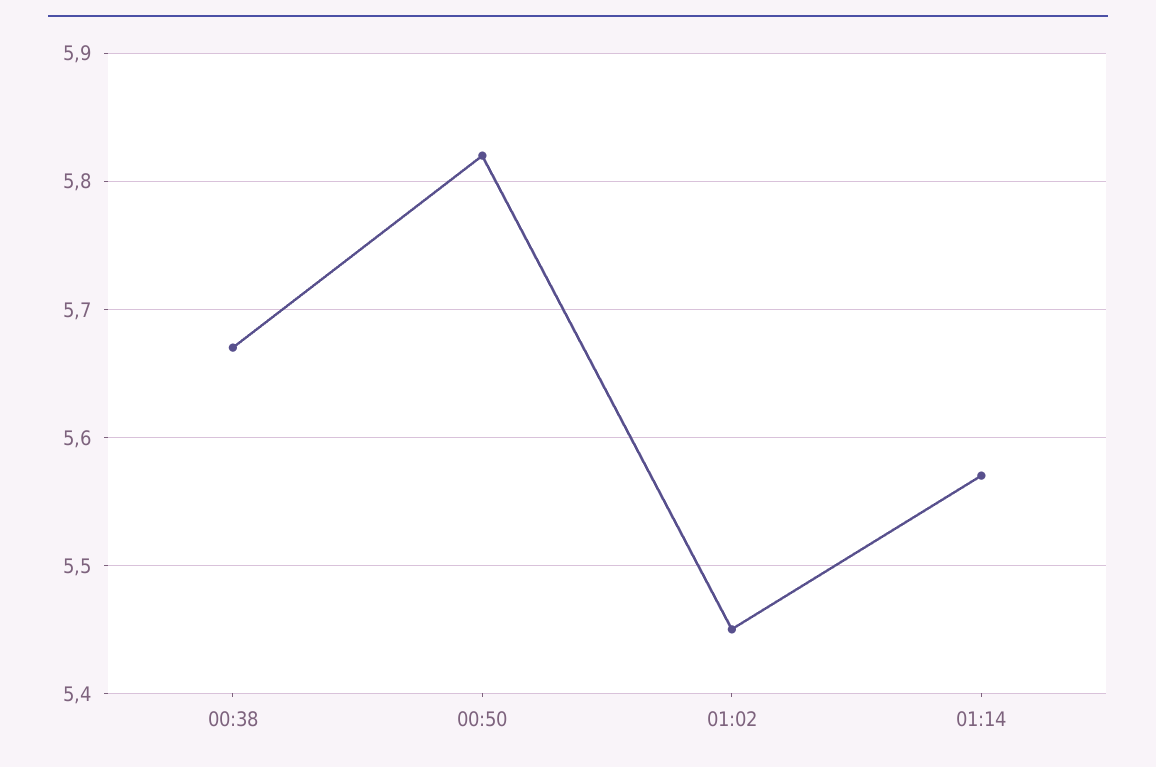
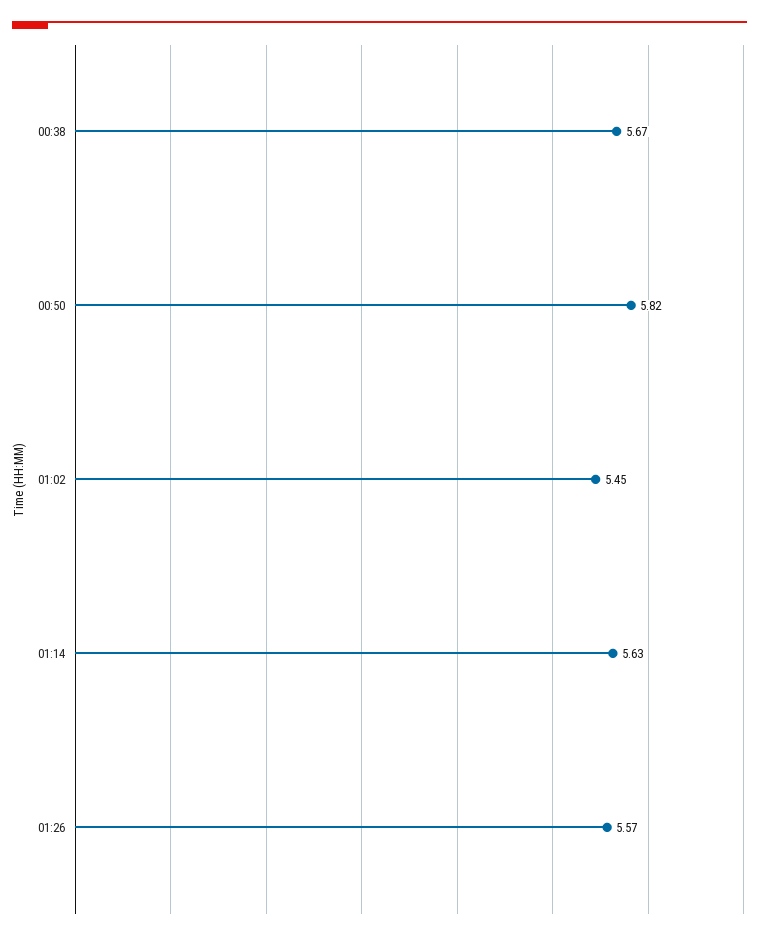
01:14: 5.57 -> 5.63
01:26: none -> 5.57

